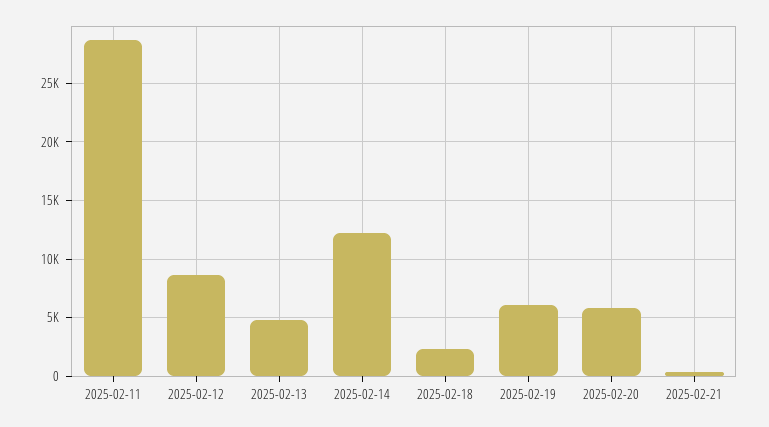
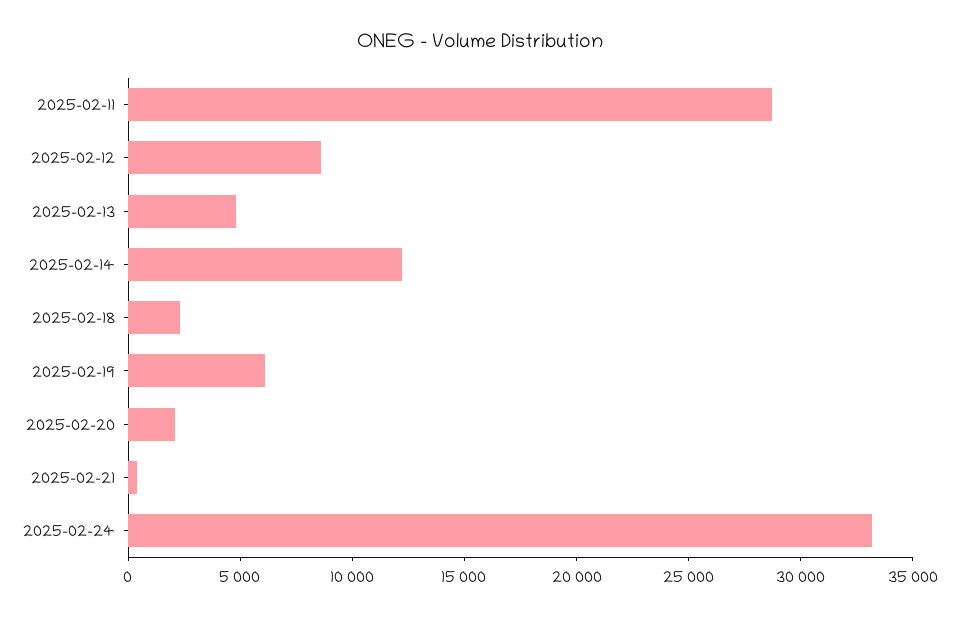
2025-02-20: 6000 -> 2000
2025-02-24: none -> 33000

